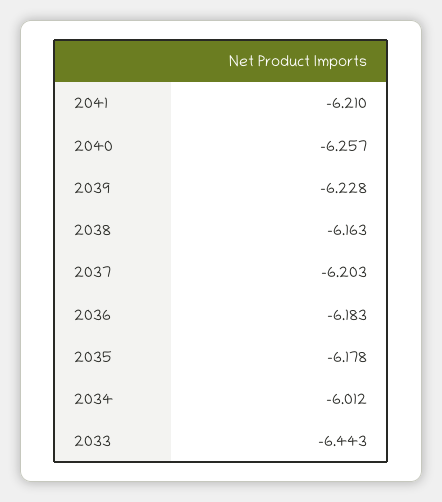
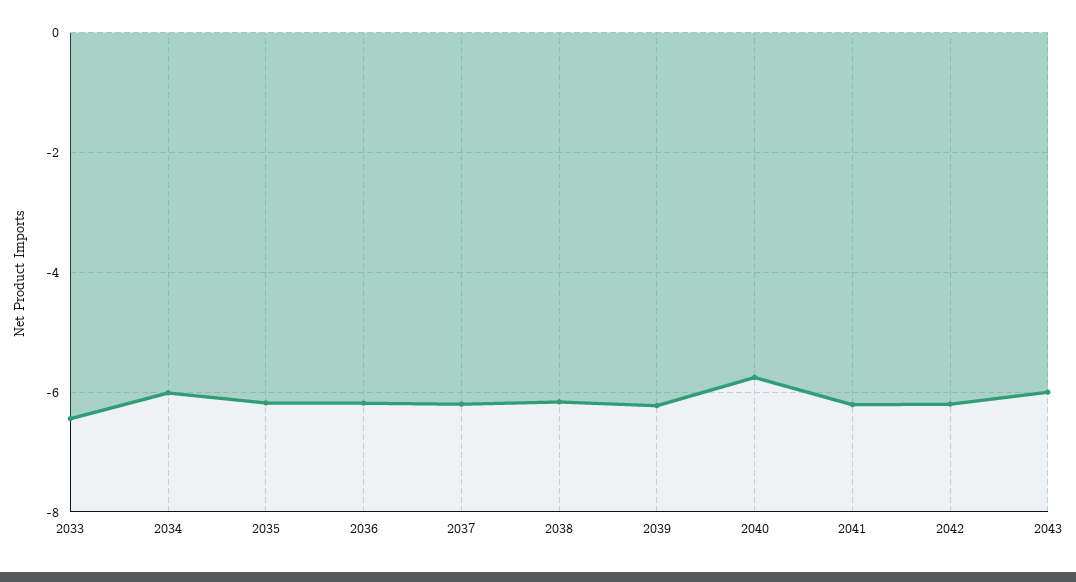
2040: -6.257 -> -5.8
2042: none -> -6.2
2043: none -> -6

